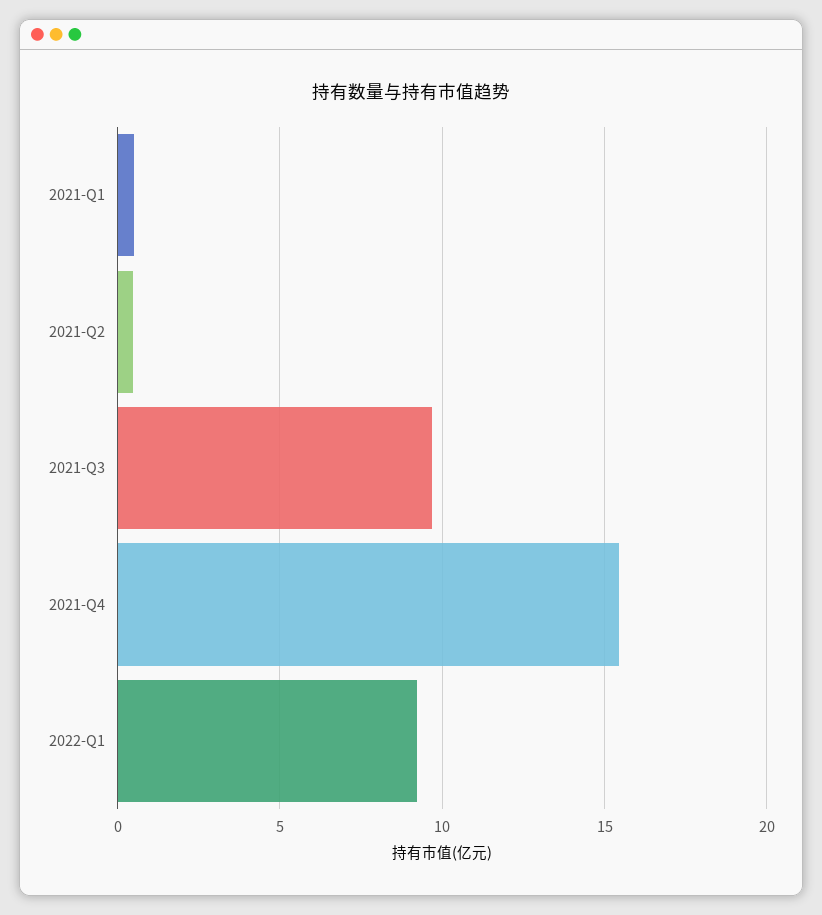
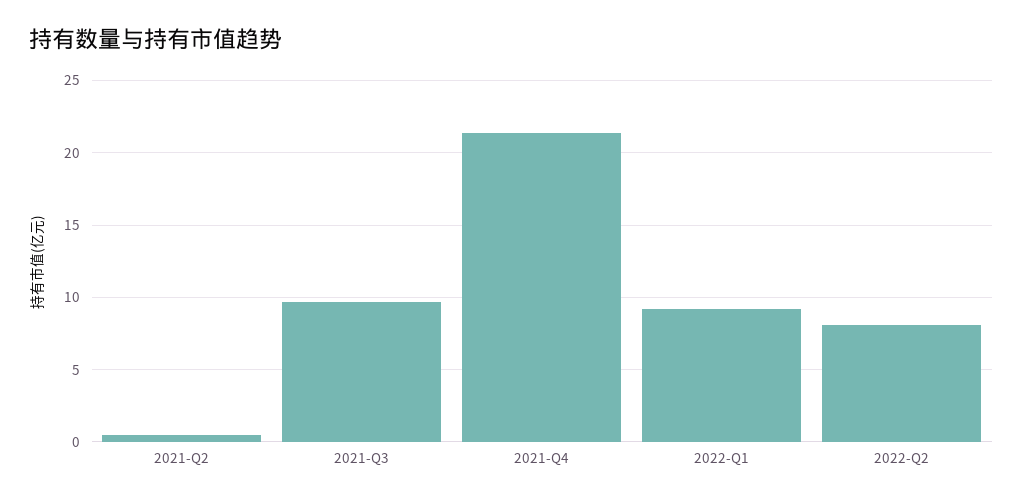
2021-Q1: 0.5 -> none
2021-Q4: 15.5 -> 21.5
2022-Q2: none -> 8

